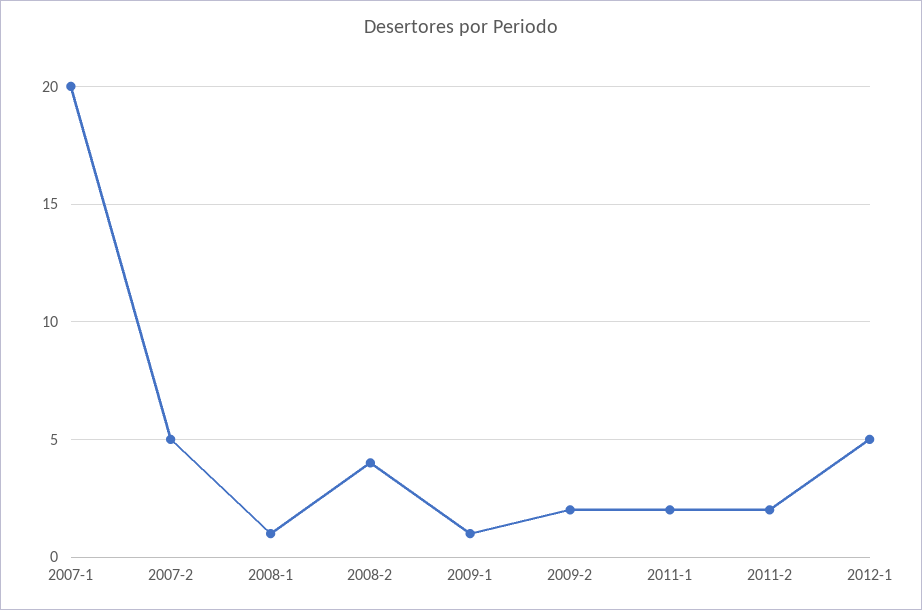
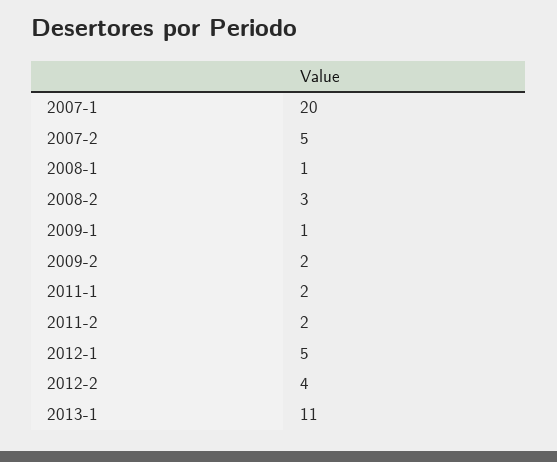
2008-2: 4 -> 3
2012-2: none -> 4
2013-1: none -> 11

